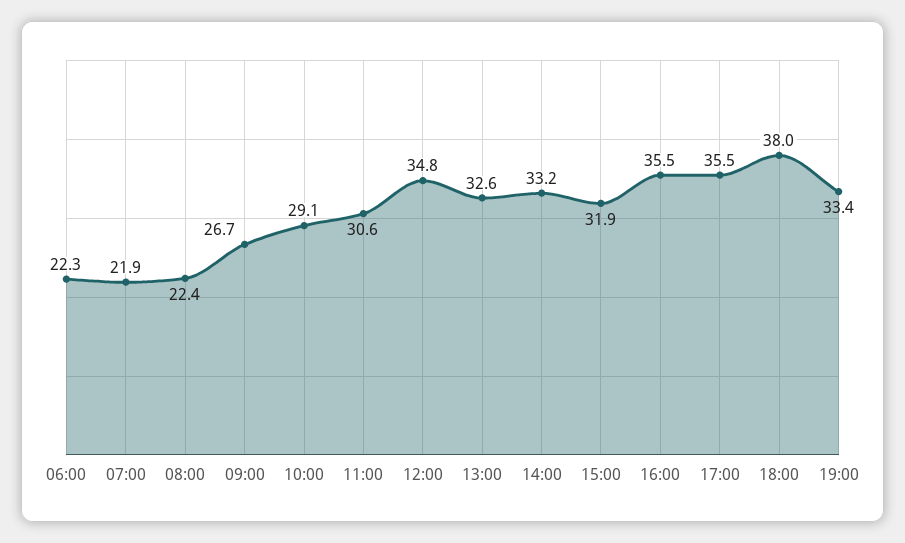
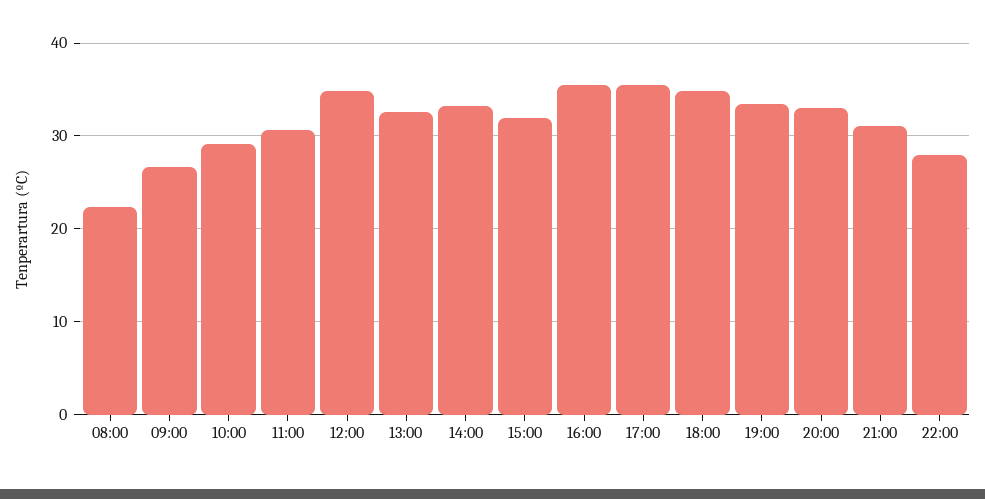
06:00: 22.3 -> none
07:00: 21.9 -> none
18:00: 38 -> 35
20:00: none -> 33
21:00: none -> 31
22:00: none -> 28

